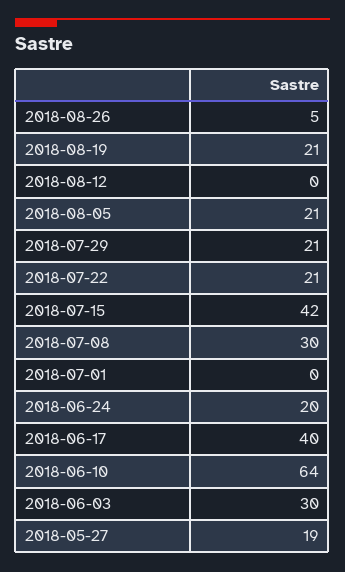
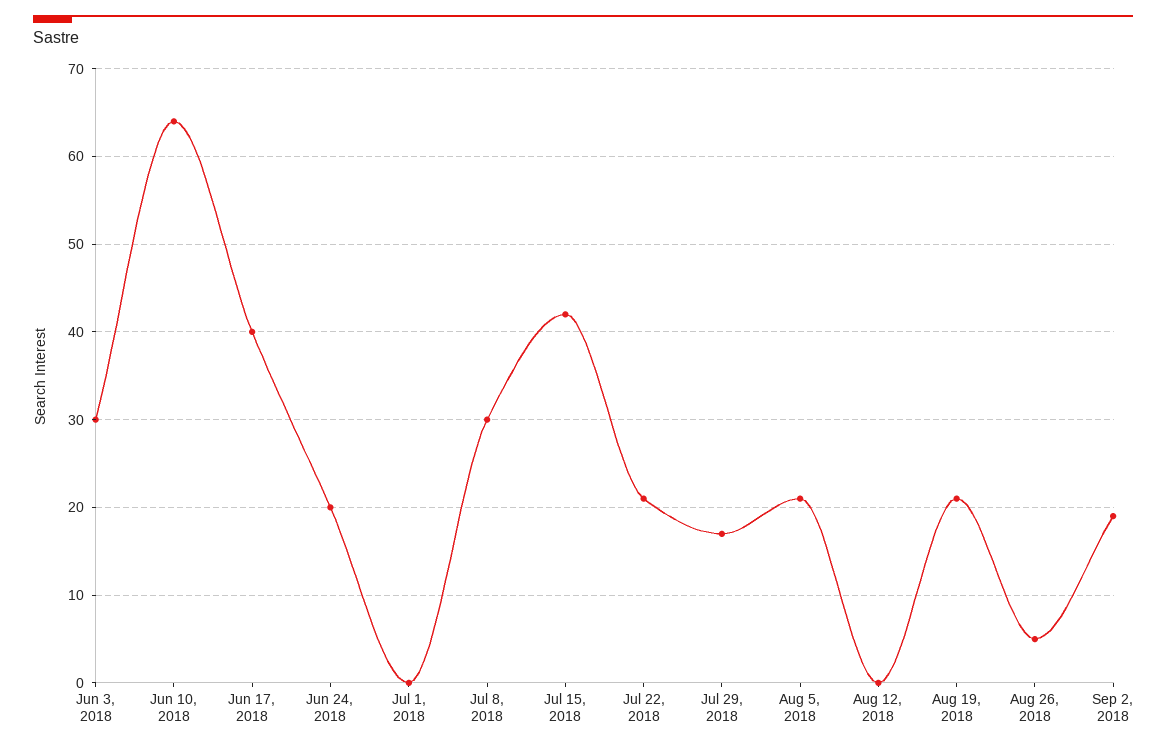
2018-07-29: 21 -> 17
2018-05-27: 19 -> none
Sep 2, 2018: none -> 19

